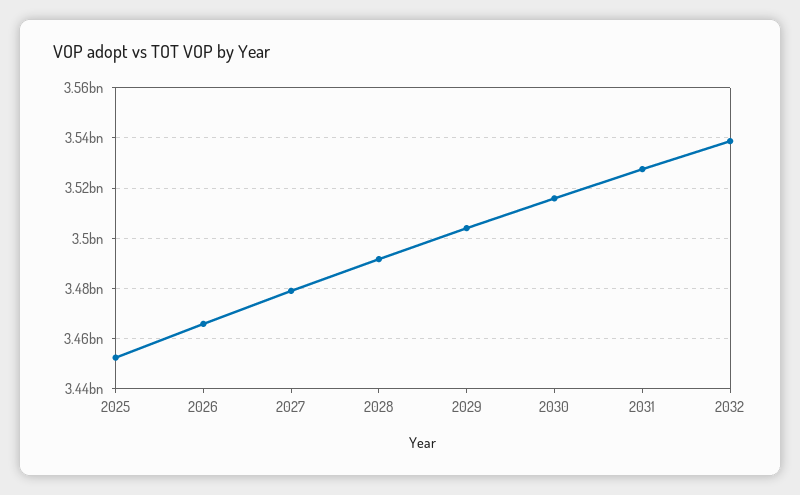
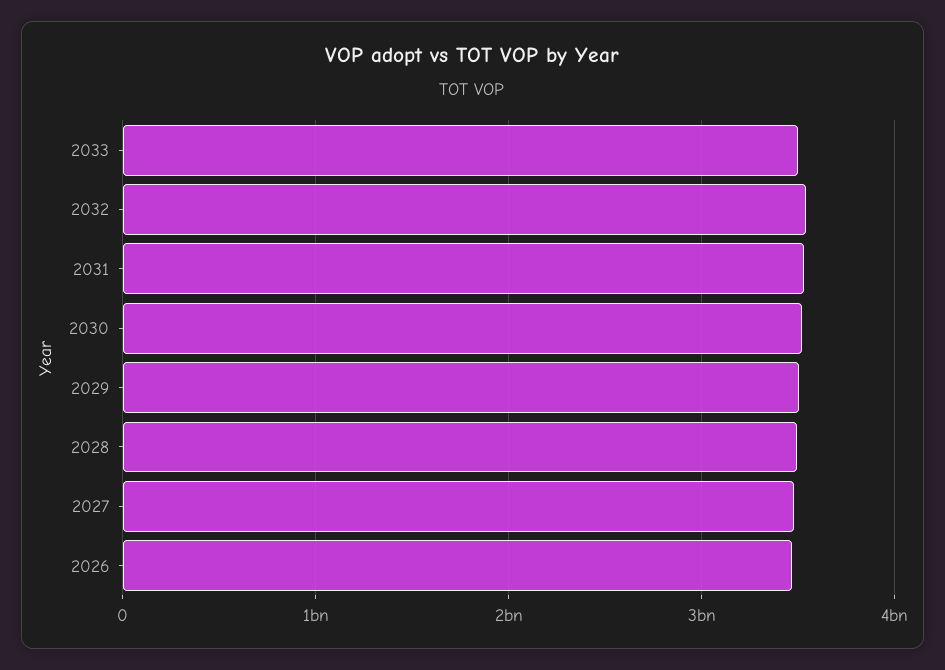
2025: 3452500000 -> none
2033: none -> 3500000000

